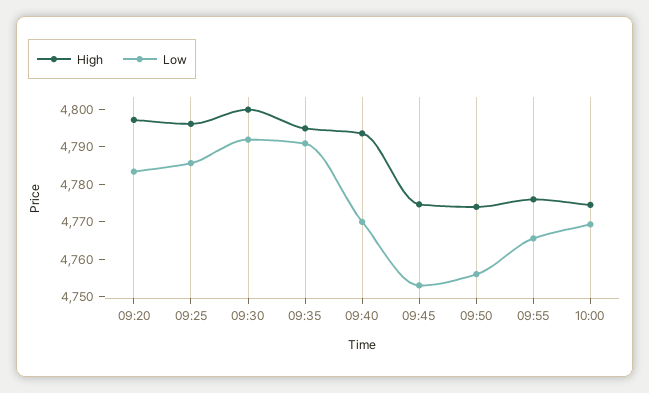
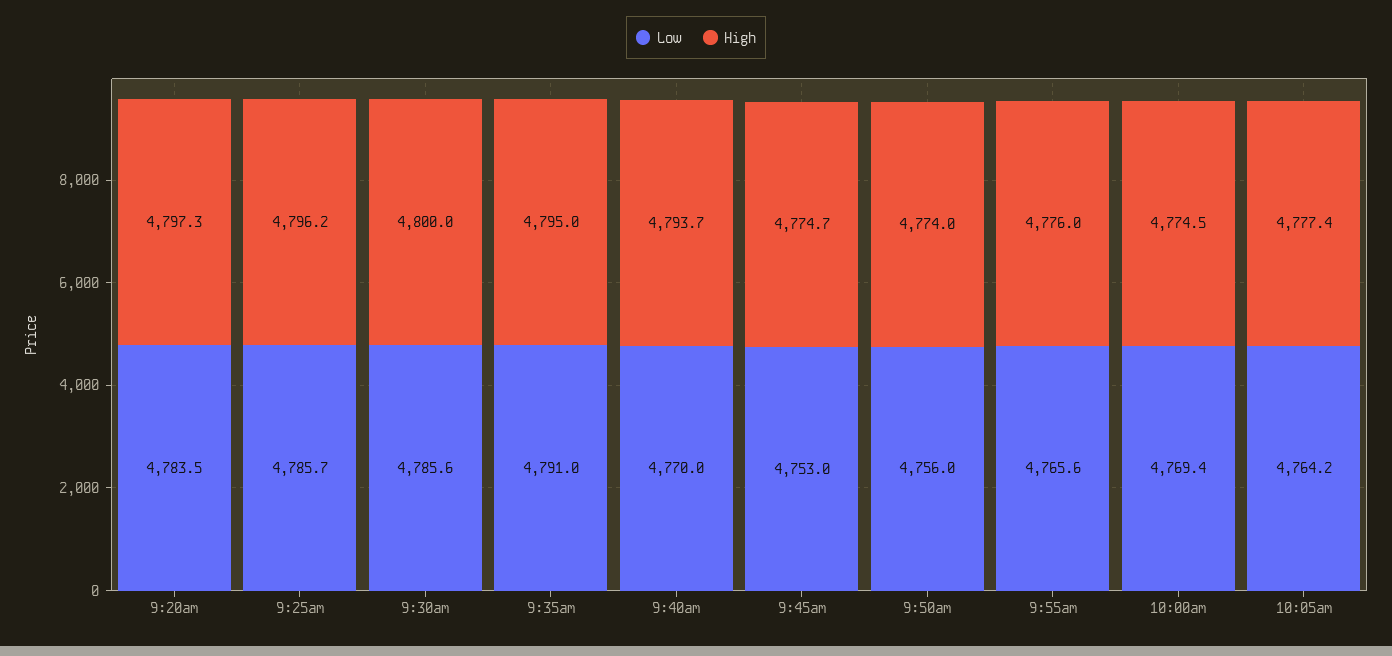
Low, 09:30: 4792.5 -> 4785.6
Low, 10:05am: none -> 4764.2
High, 10:05am: none -> 4777.4

